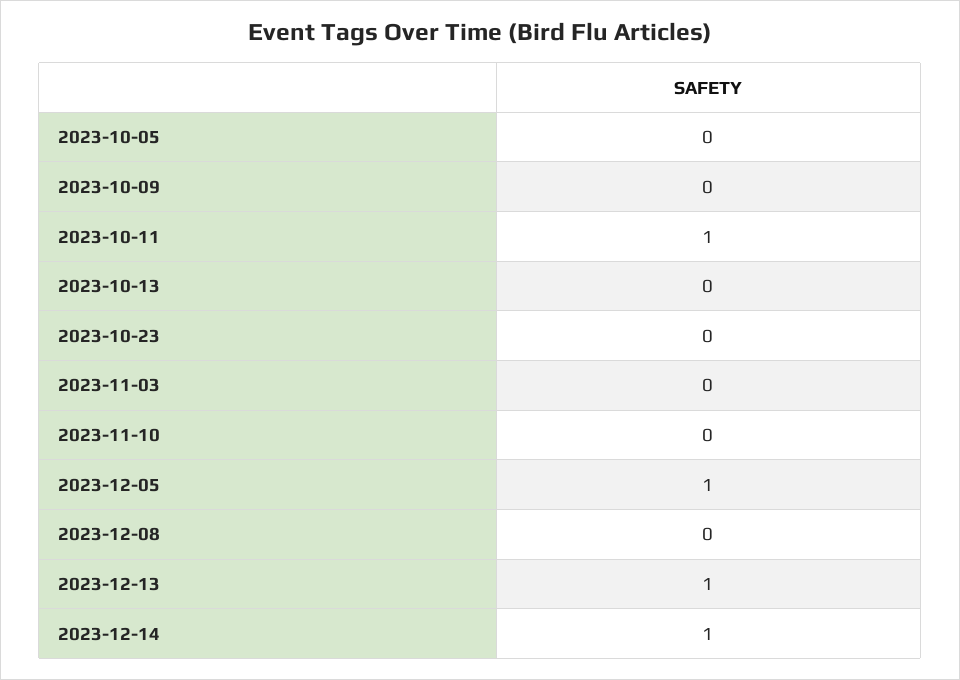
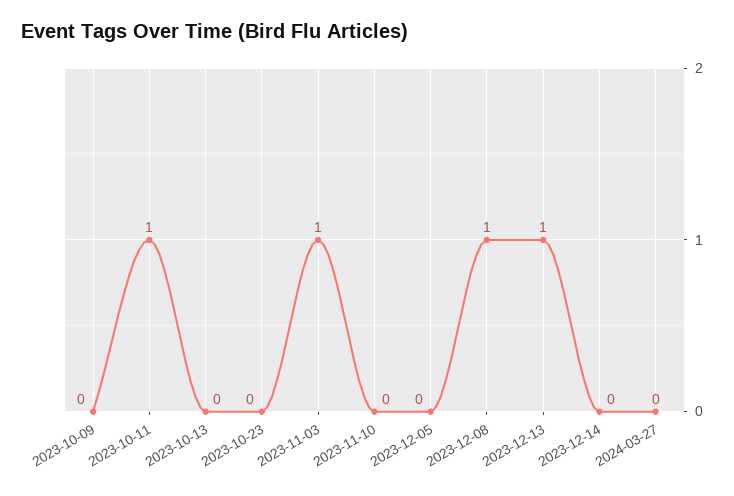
2023-10-05: 0 -> none
2023-11-03: 0 -> 1
2023-12-05: 1 -> 0
2023-12-08: 0 -> 1
2023-12-14: 1 -> 0
2024-03-27: none -> 0

